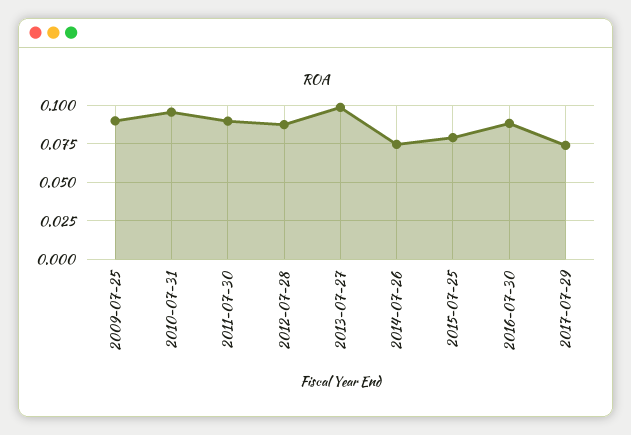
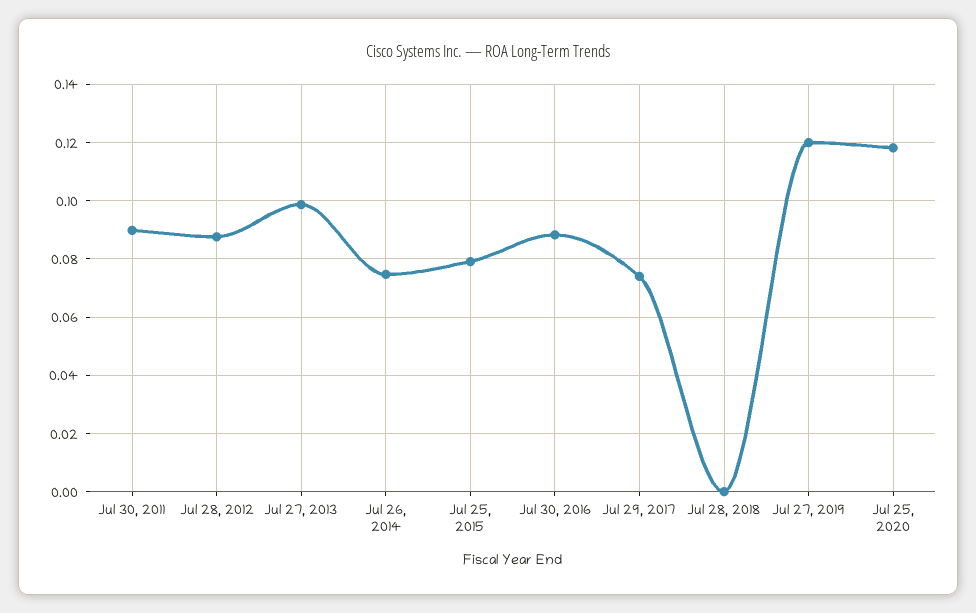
2009-07-25: 0.09 -> none
2010-07-31: 0.095 -> none
Jul 28, 2018: none -> 0
Jul 27, 2019: none -> 0.12
Jul 25, 2020: none -> 0.1175

